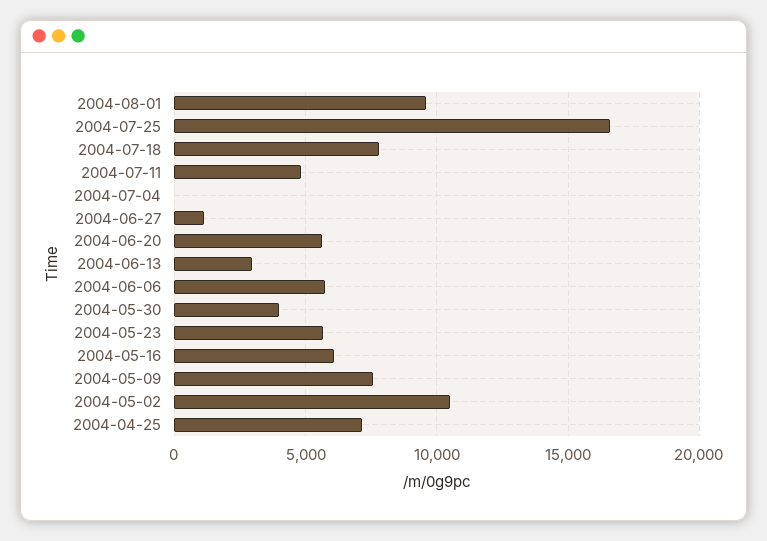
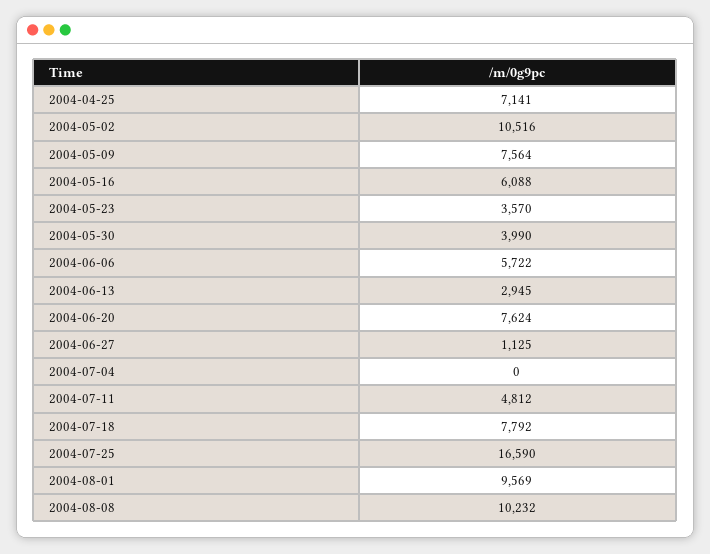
2004-06-20: 5500 -> 7624
2004-05-23: 5500 -> 3570
2004-08-08: none -> 10232

